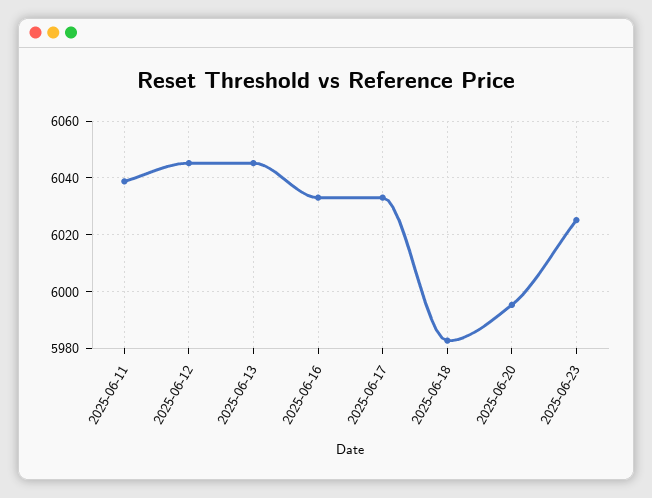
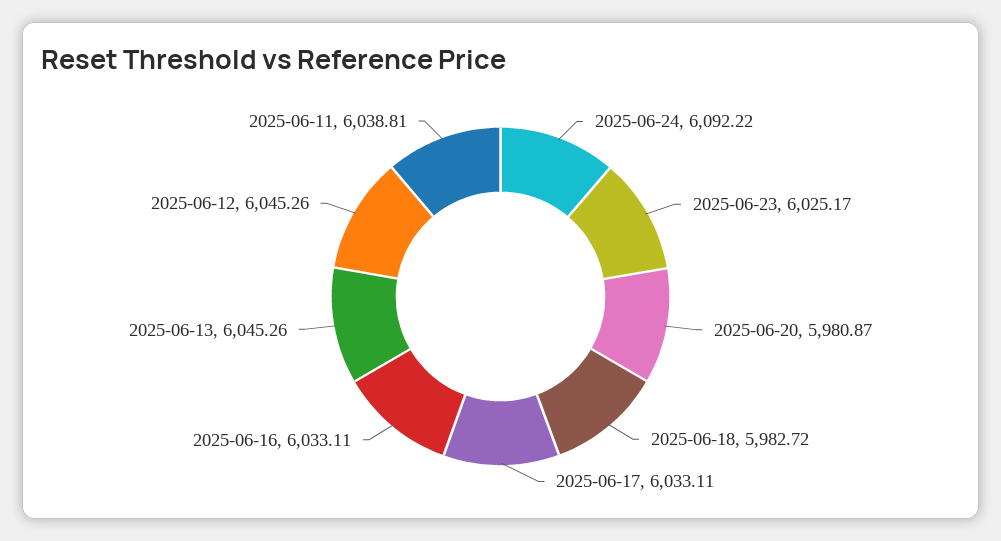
2025-06-20: 5995 -> 5980.87
2025-06-24: none -> 6092.22

